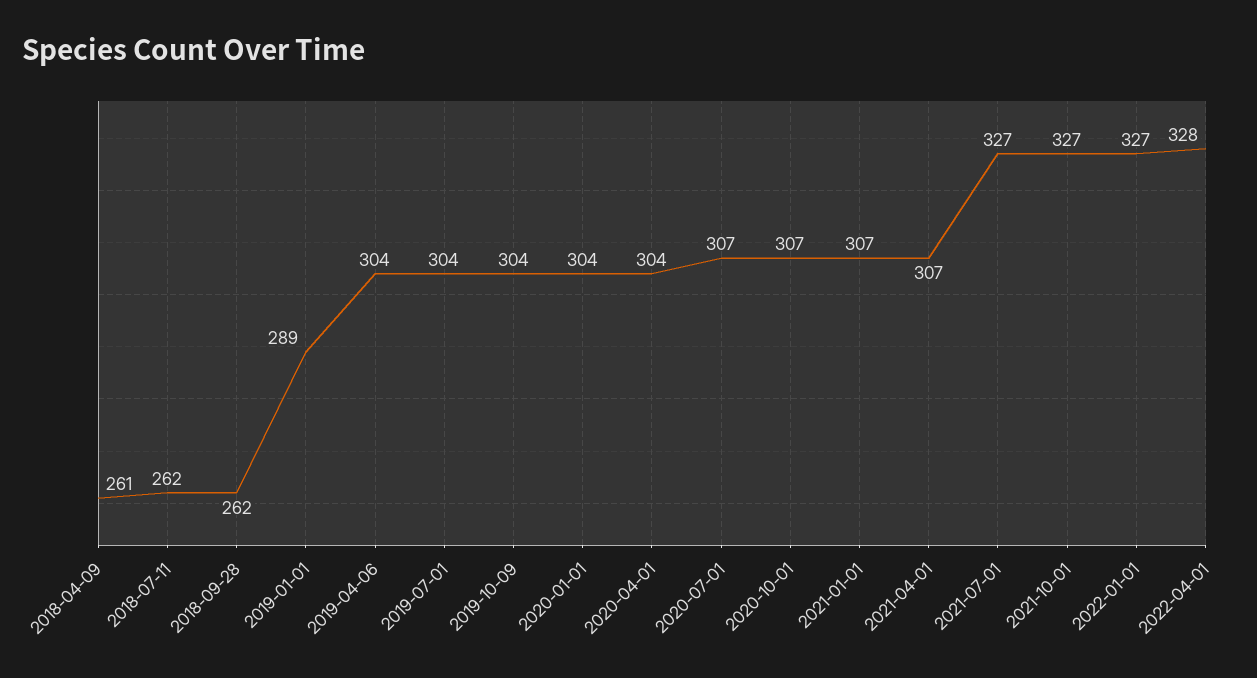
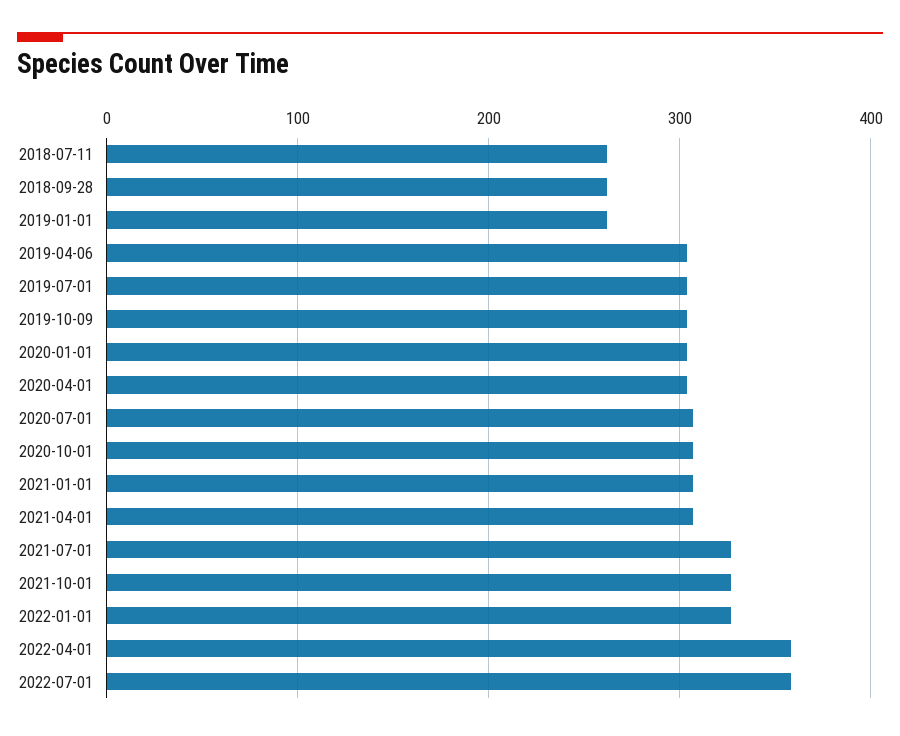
2018-04-09: 261 -> none
2019-01-01: 289 -> 260
2022-04-01: 328 -> 360
2022-07-01: none -> 360

